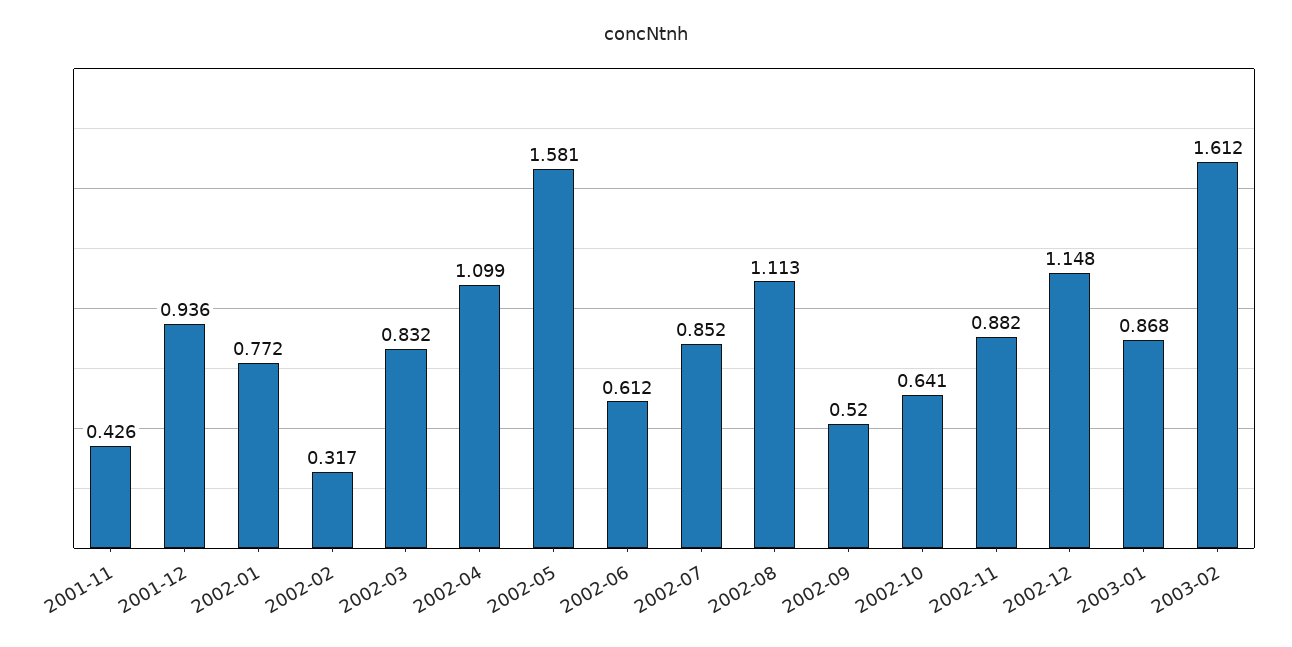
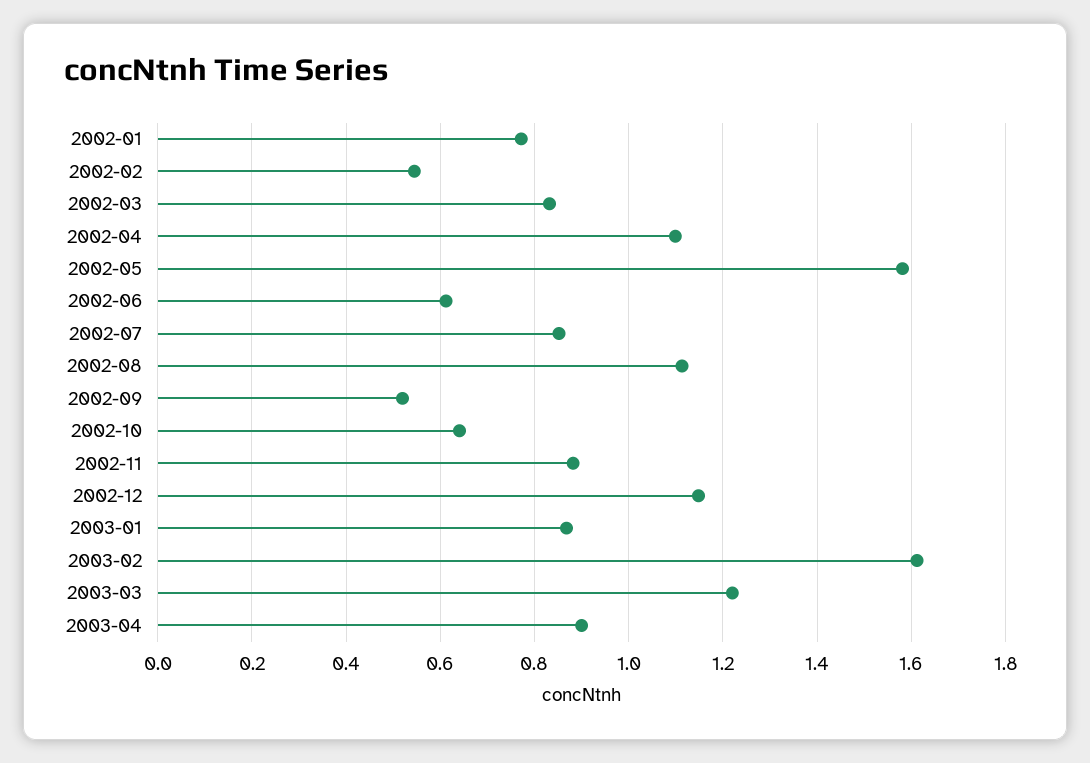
2001-11: 0.426 -> none
2001-12: 0.936 -> none
2002-02: 0.317 -> 0.54
2003-03: none -> 1.22
2003-04: none -> 0.9

